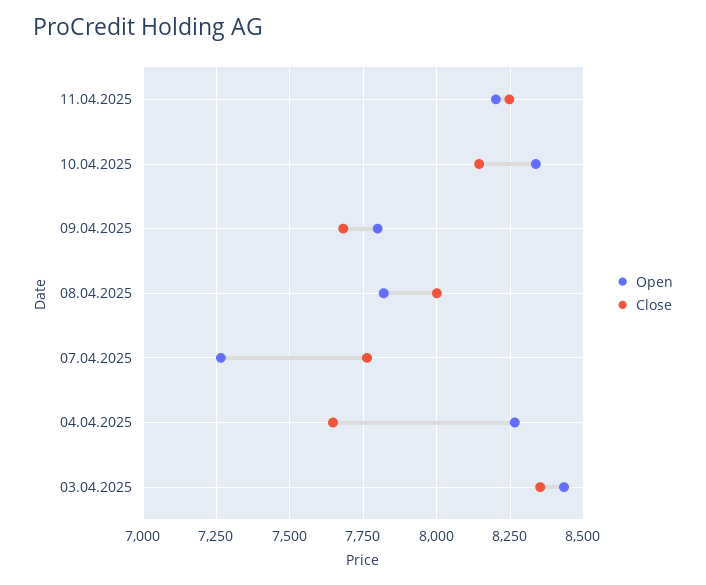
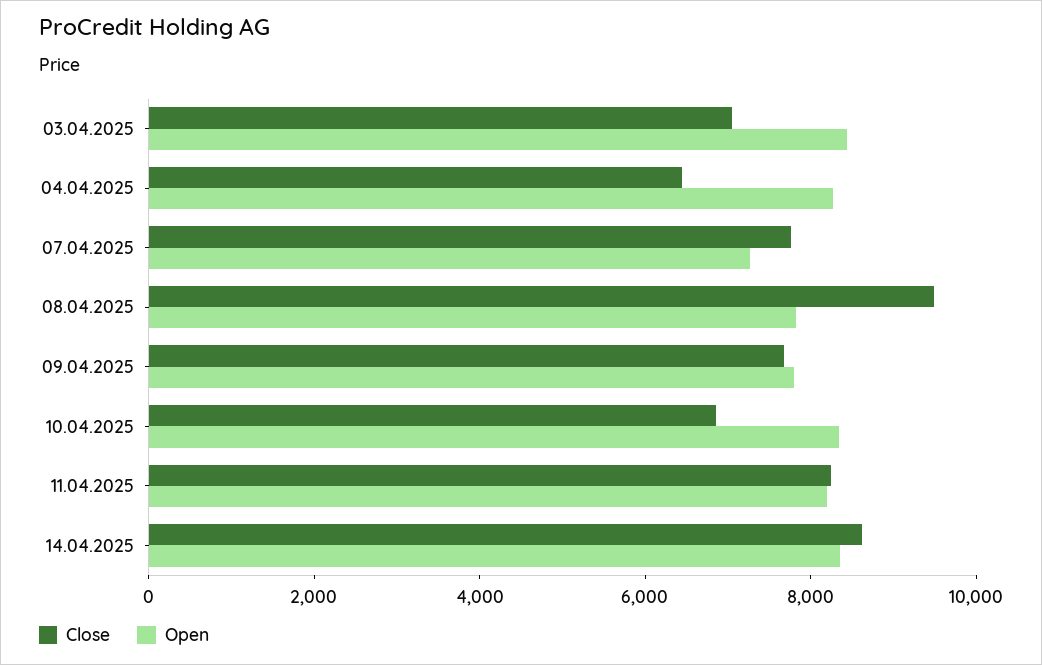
Close, 10.04.2025: 8150 -> 7000
Close, 08.04.2025: 8000 -> 9500
Close, 04.04.2025: 7650 -> 6500
Close, 03.04.2025: 8350 -> 7000
Close, 14.04.2025: none -> 8500
Open, 14.04.2025: none -> 8500

